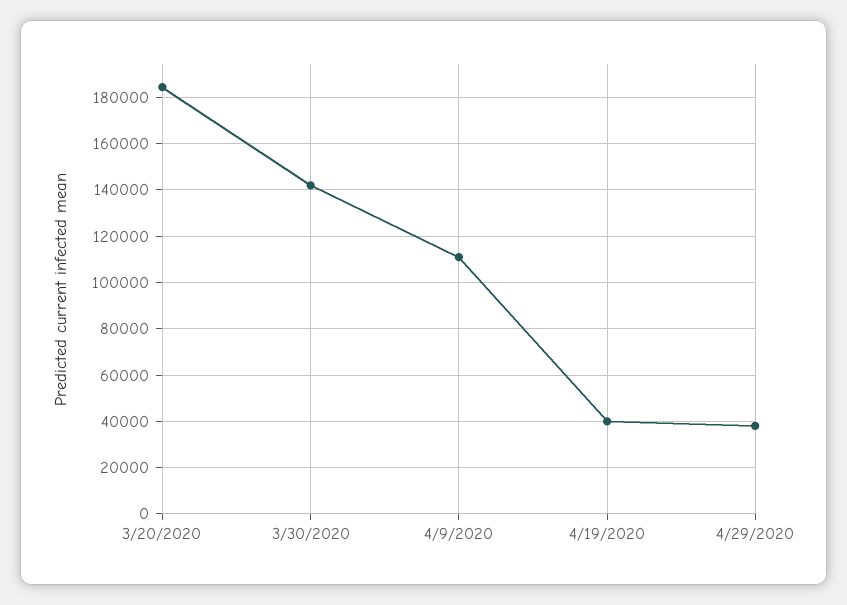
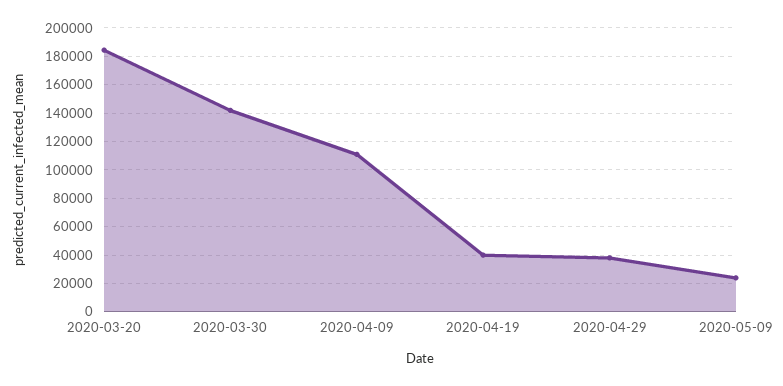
2020-05-09: none -> 25000

